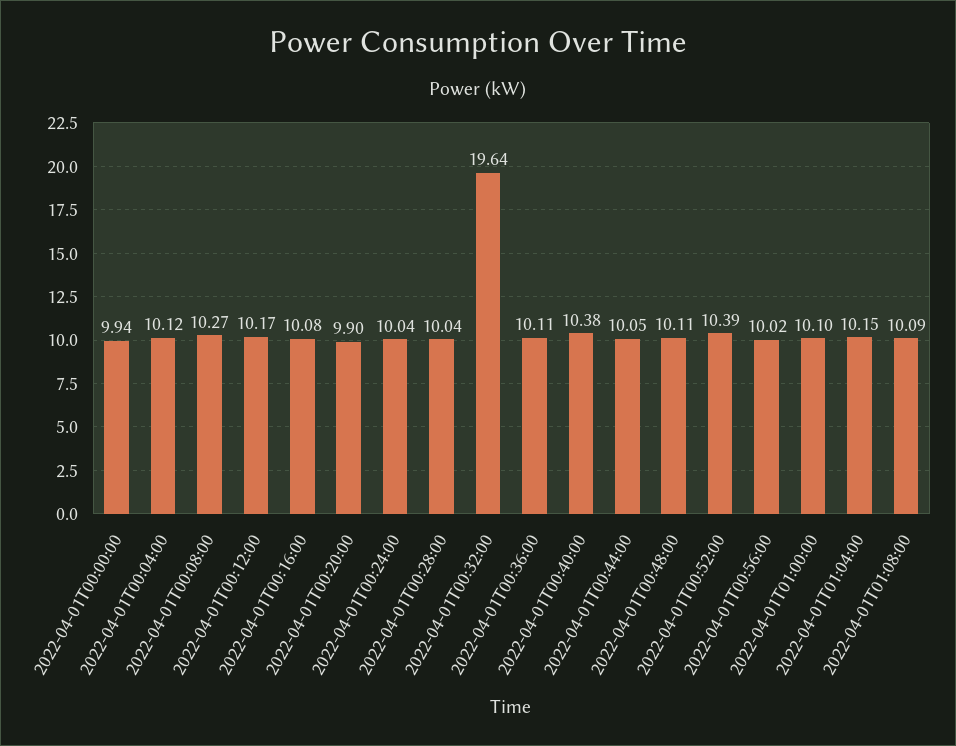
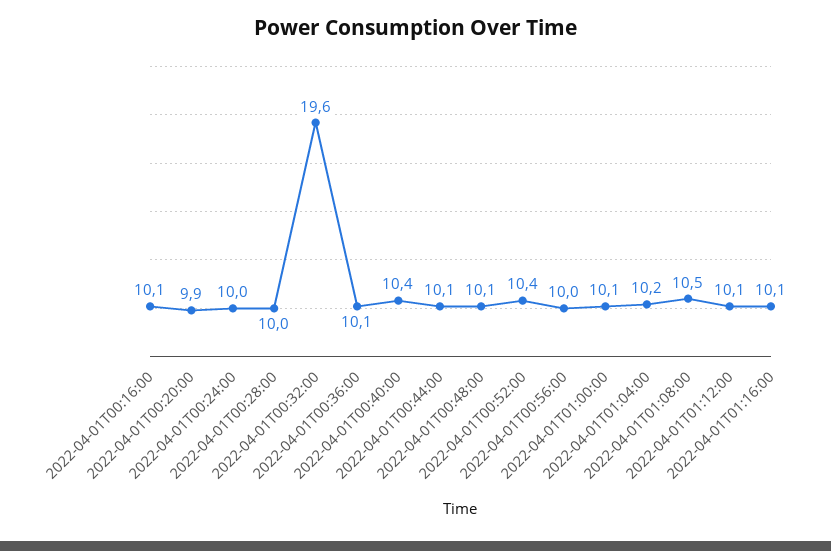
2022-04-01T00:00:00: 9.94 -> none
2022-04-01T00:04:00: 10.12 -> none
2022-04-01T00:08:00: 10.27 -> none
2022-04-01T00:12:00: 10.17 -> none
2022-04-01T01:08:00: 10.09 -> 10.5
2022-04-01T01:12:00: none -> 10.1
2022-04-01T01:16:00: none -> 10.1

